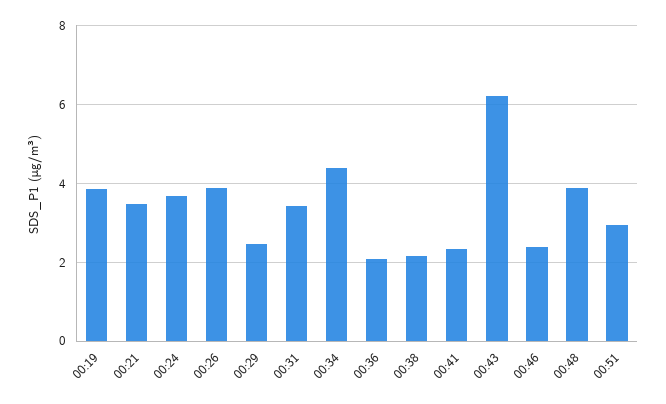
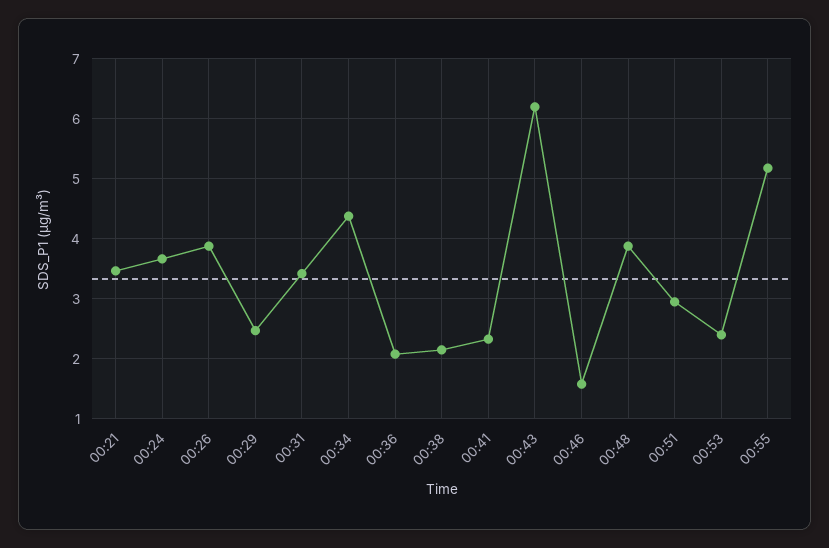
00:19: 3.8 -> none
00:46: 2.4 -> 1.6
00:53: none -> 2.4
00:55: none -> 5.2

